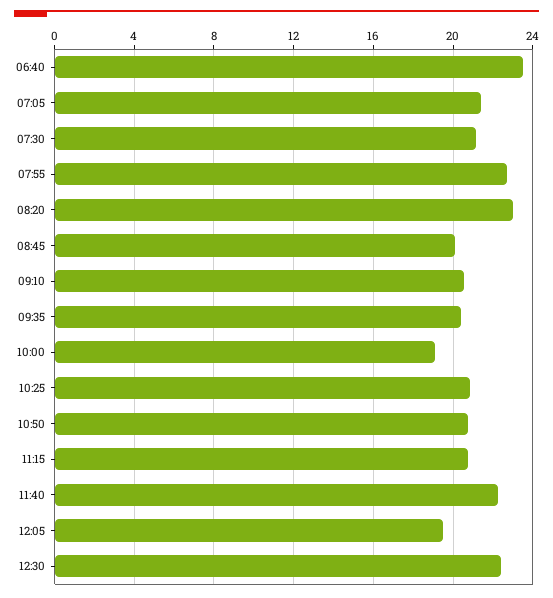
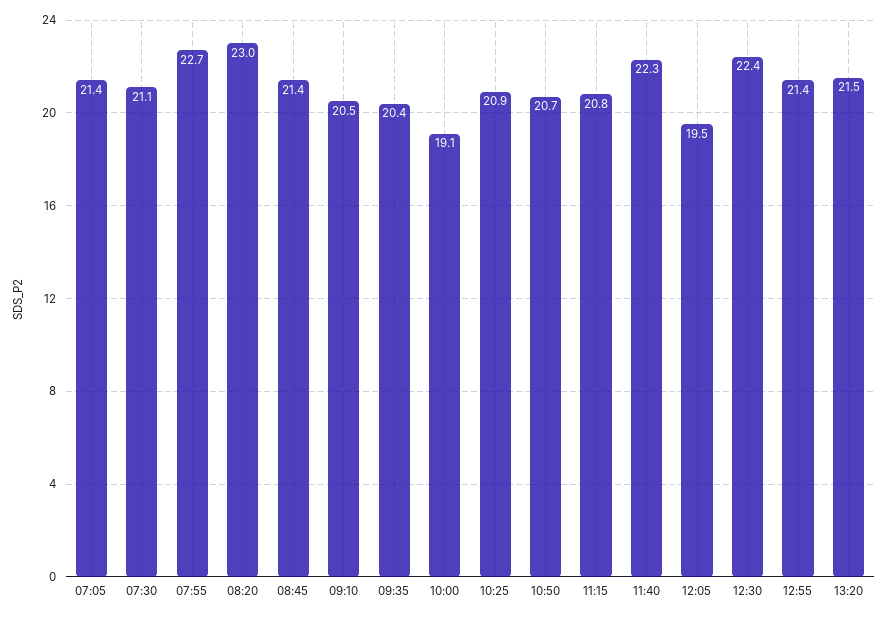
06:40: 23.5 -> none
08:45: 20 -> 21.4
12:55: none -> 21.4
13:20: none -> 21.5

